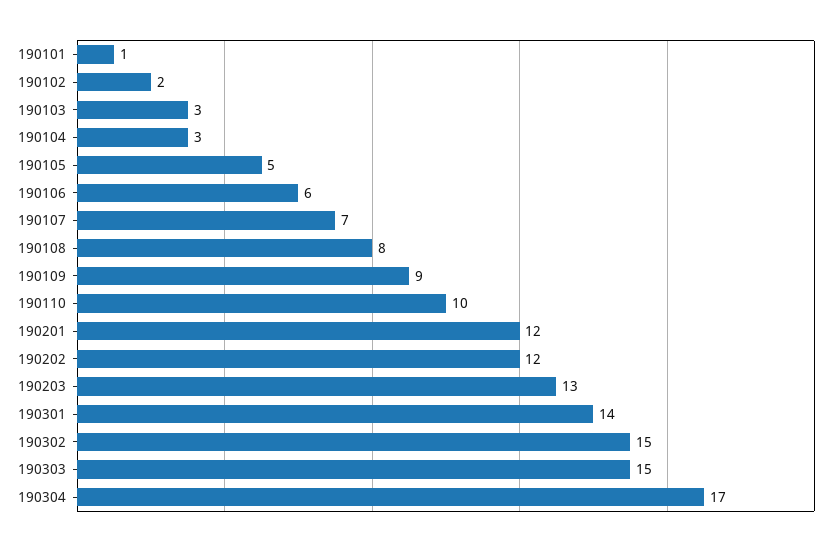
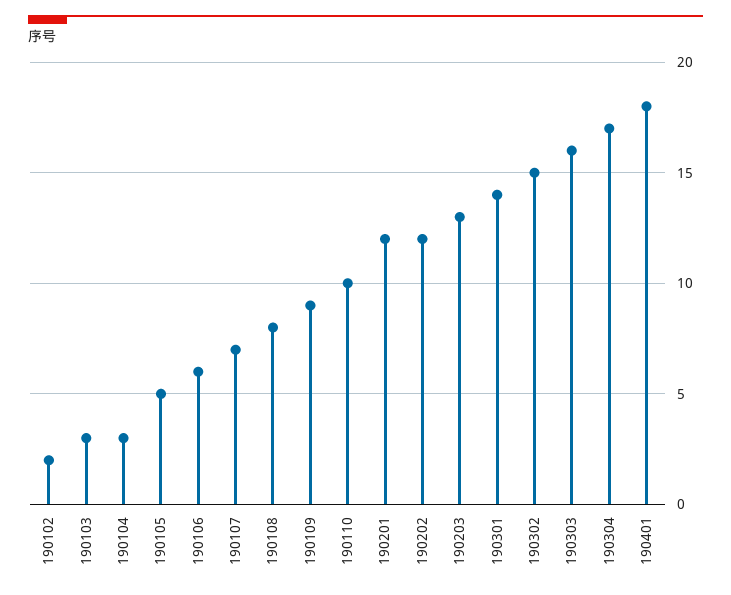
190101: 1 -> none
190303: 15 -> 16
190401: none -> 18

